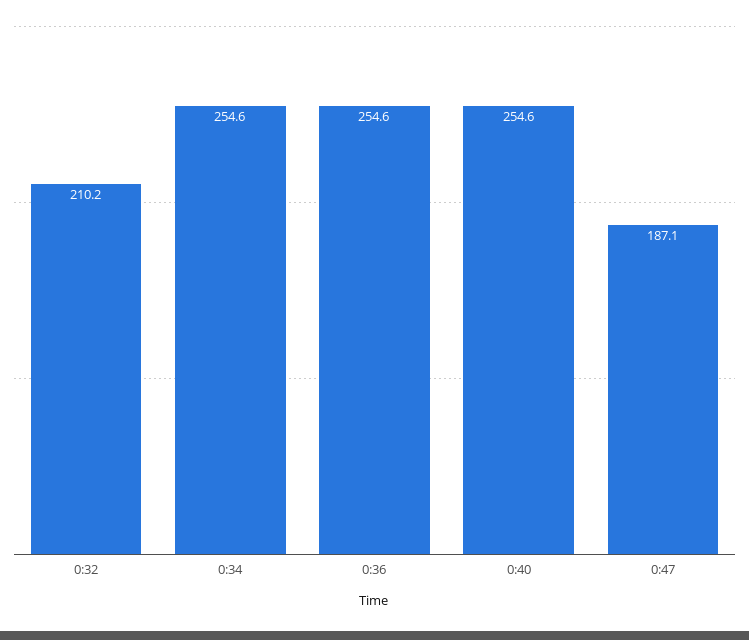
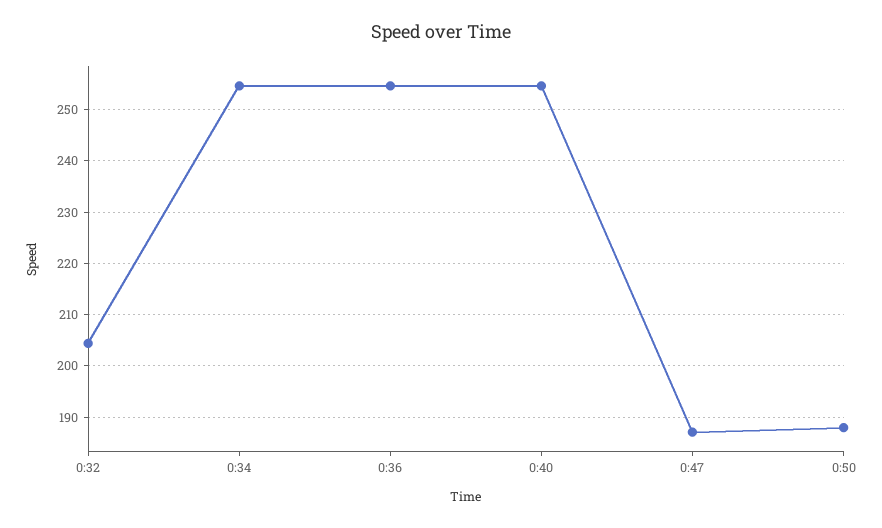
0:32: 210.2 -> 204
0:50: none -> 188

